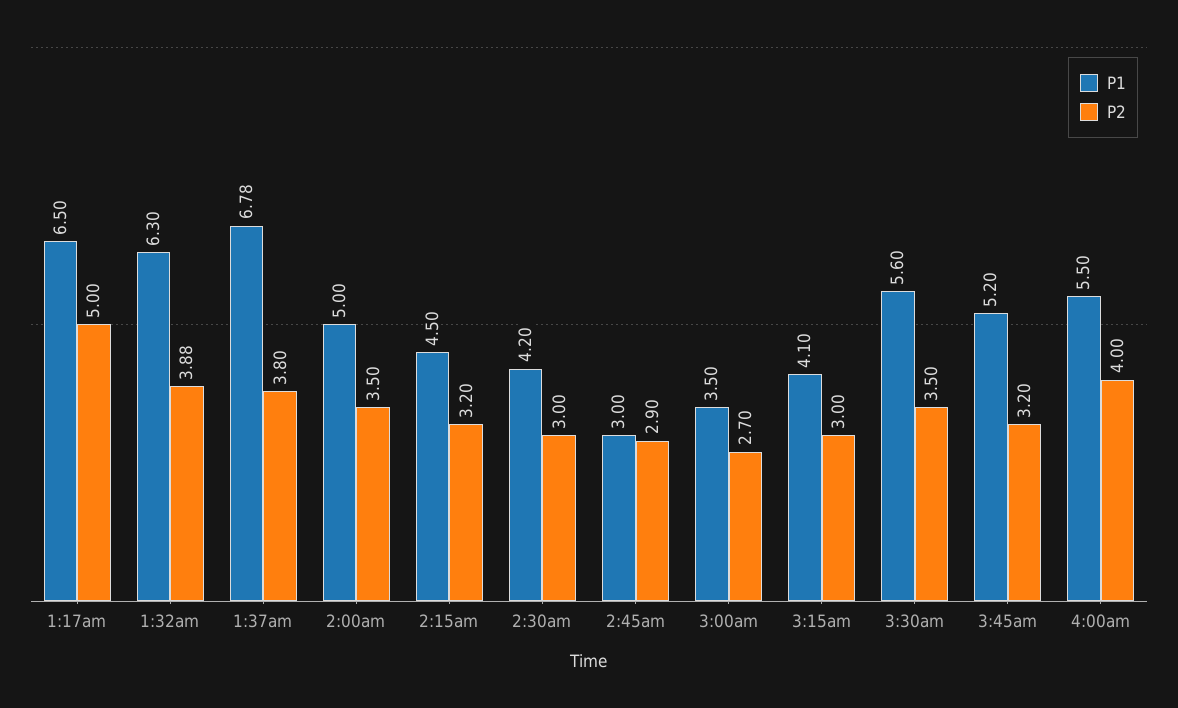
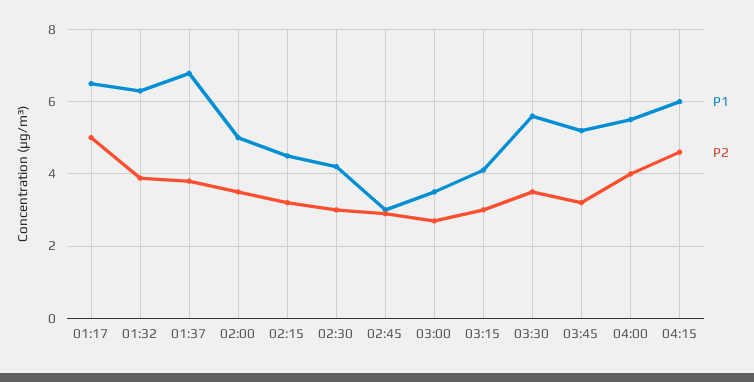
P1, 04:15: none -> 6
P2, 04:15: none -> 4.6

